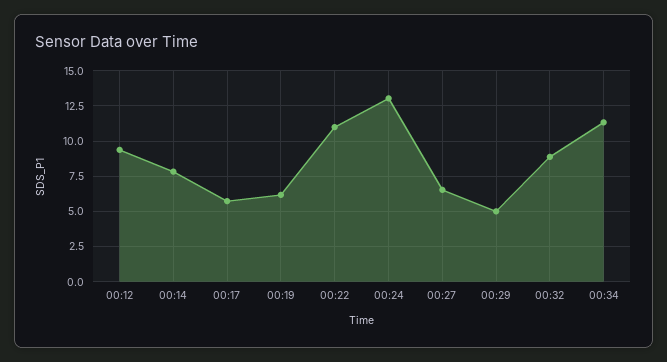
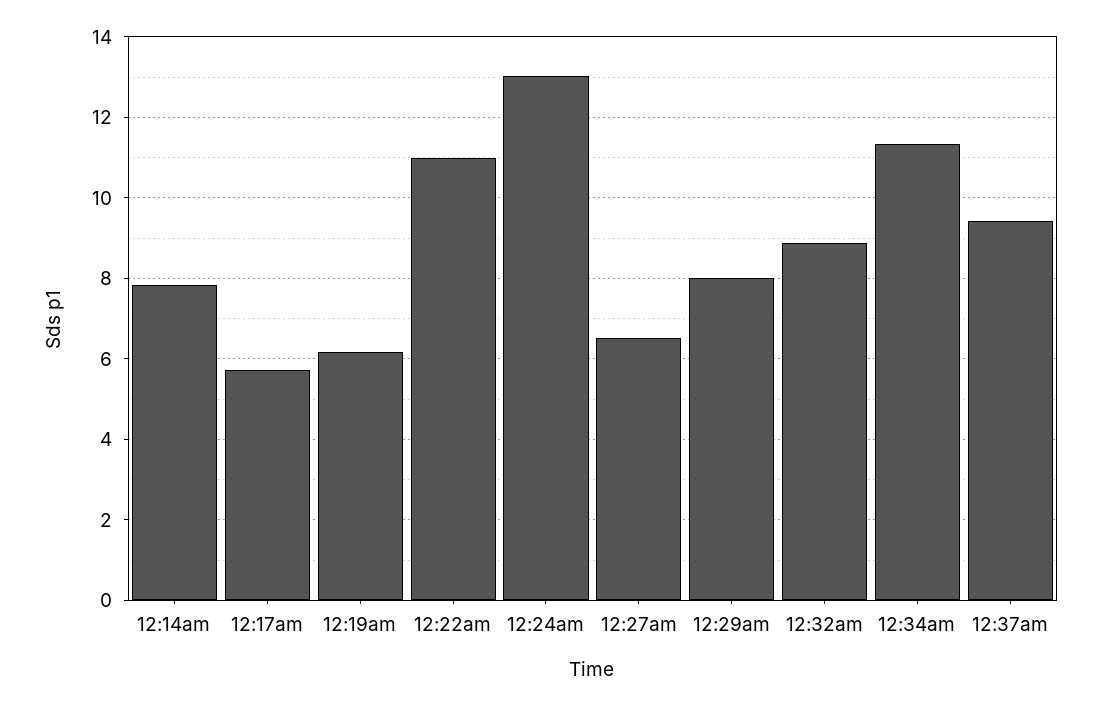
00:12: 9.5 -> none
00:29: 5 -> 8
12:37am: none -> 9.4

